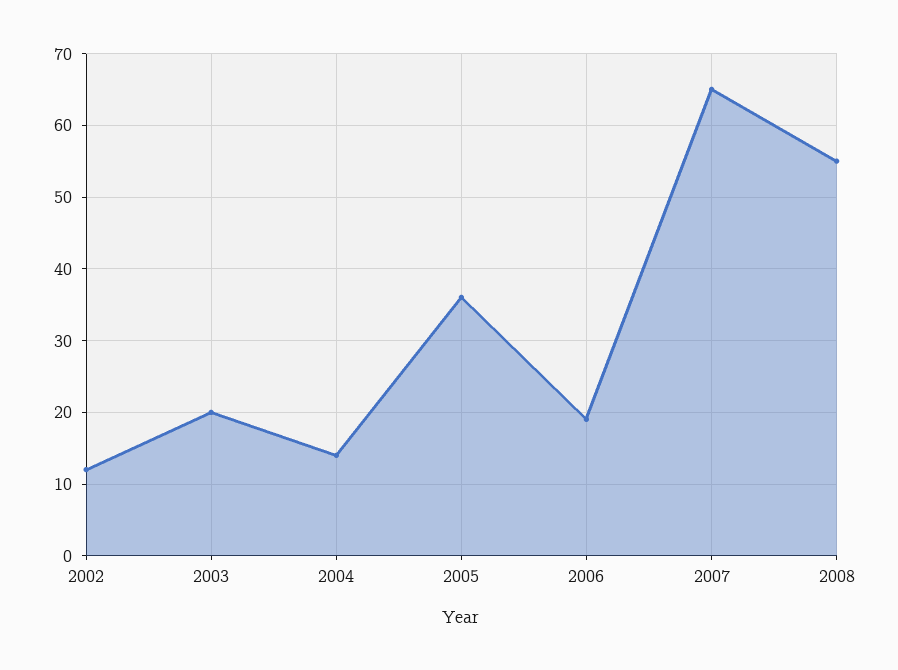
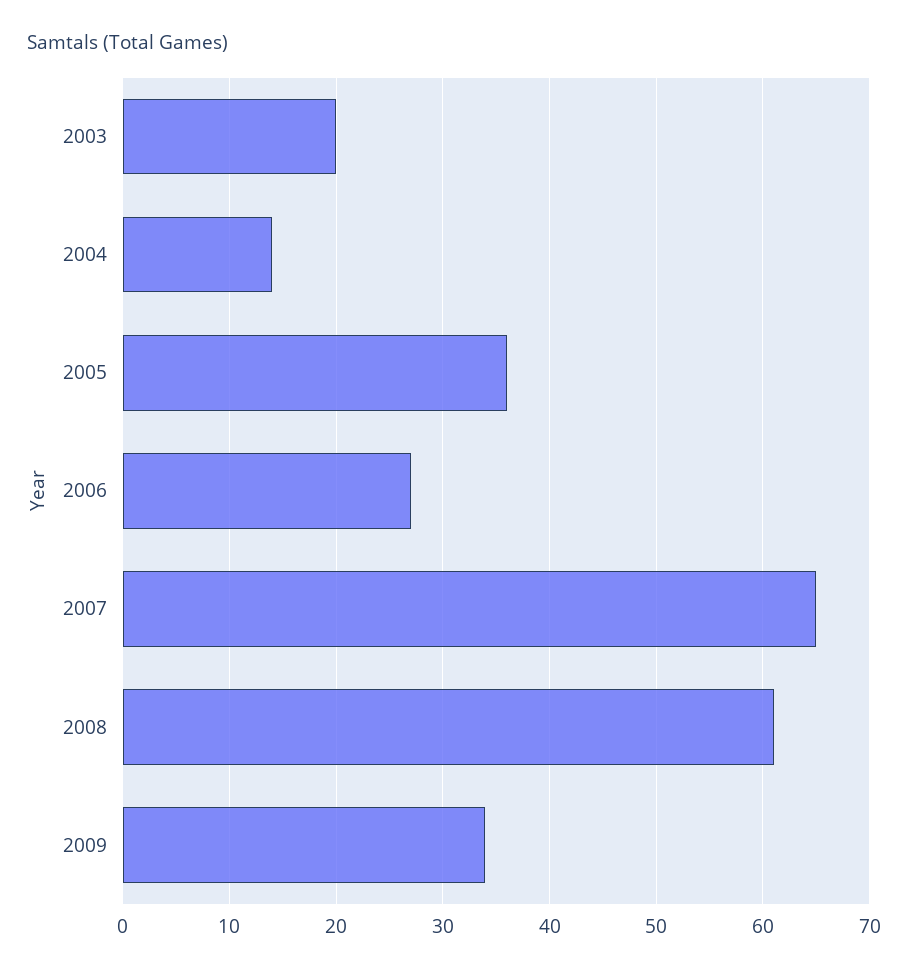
2002: 12 -> none
2006: 19 -> 27
2008: 55 -> 61
2009: none -> 34

